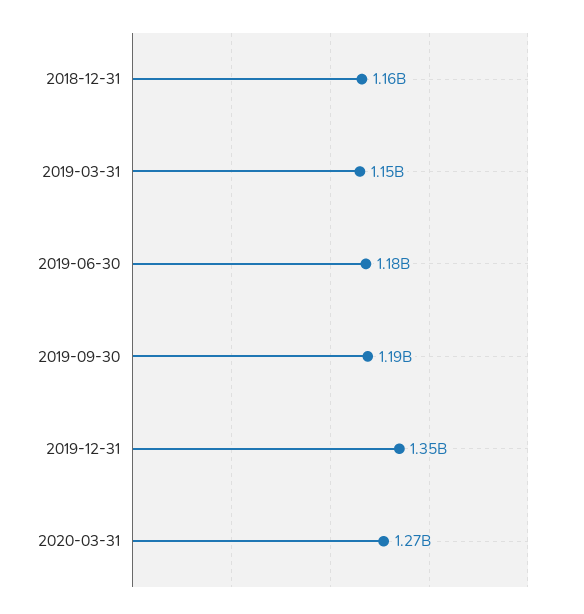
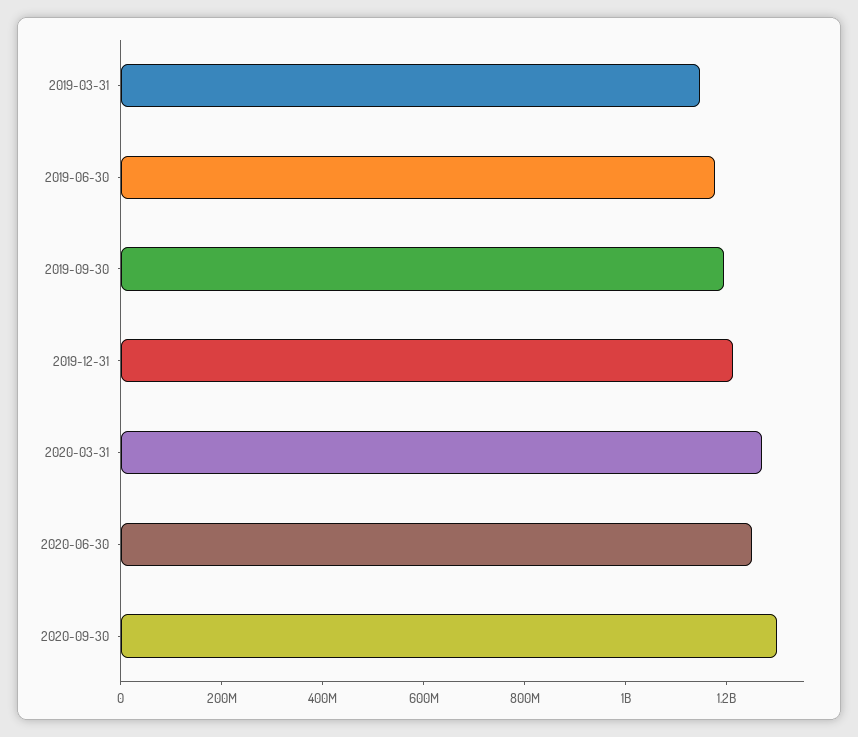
2018-12-31: 1160000000 -> none
2019-12-31: 1350000000 -> 1200000000
2020-06-30: none -> 1250000000
2020-09-30: none -> 1300000000

